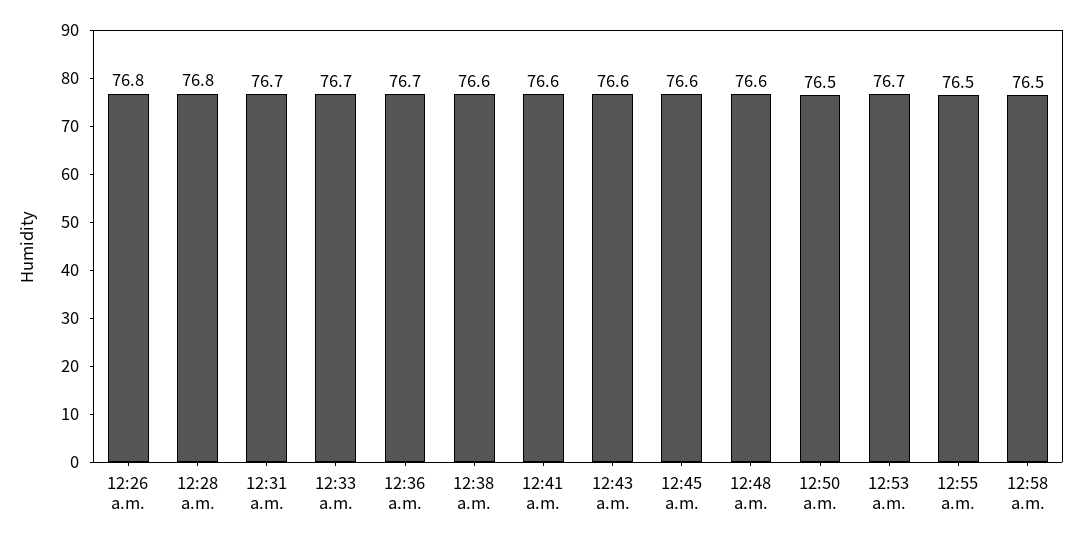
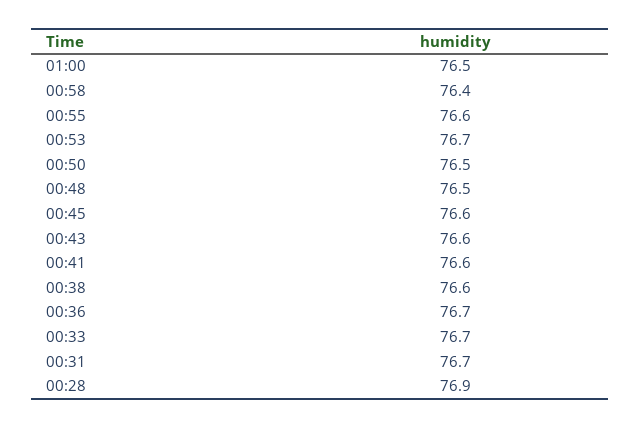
12:26 a.m.: 76.8 -> none
12:28 a.m.: 76.8 -> 76.9
12:48 a.m.: 76.6 -> 76.5
12:55 a.m.: 76.5 -> 76.6
12:58 a.m.: 76.5 -> 76.4
01:00: none -> 76.5

